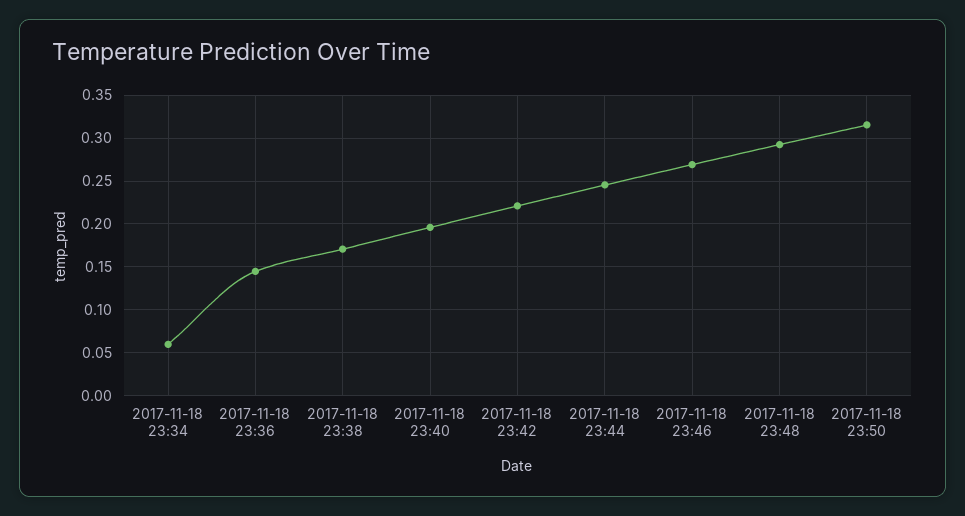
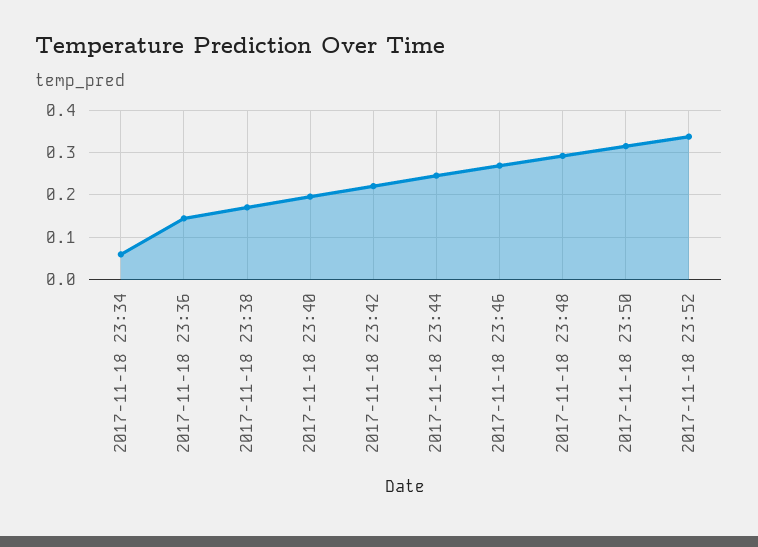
2017-11-18 23:52: none -> 0.34

